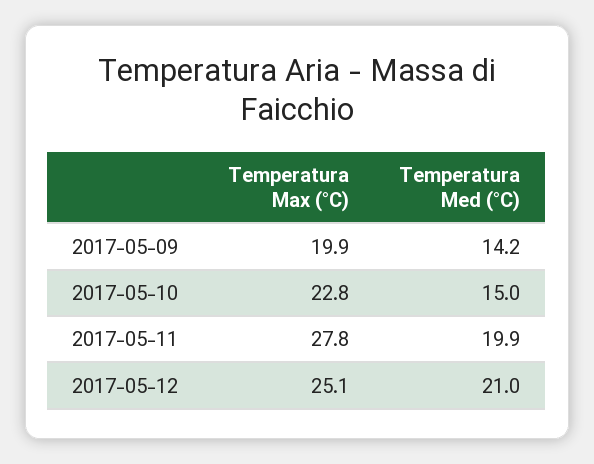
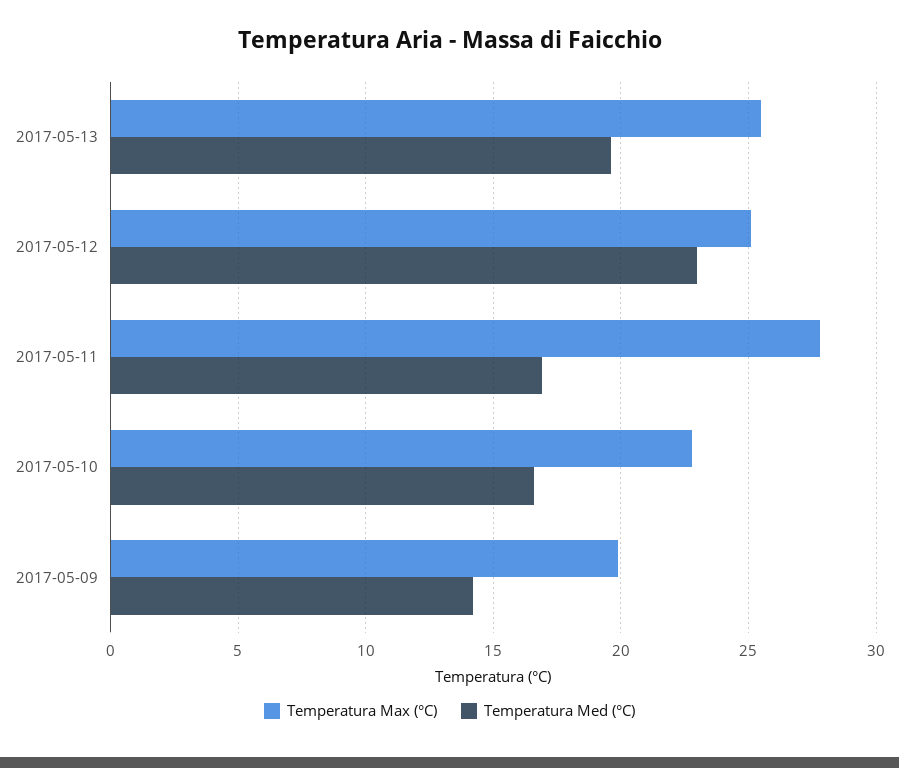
Temperatura Med (°C), 2017-05-10: 15 -> 16.5
Temperatura Med (°C), 2017-05-11: 19.9 -> 17
Temperatura Med (°C), 2017-05-12: 21 -> 23
Temperatura Max (°C), 2017-05-13: none -> 25.5
Temperatura Med (°C), 2017-05-13: none -> 19.5

